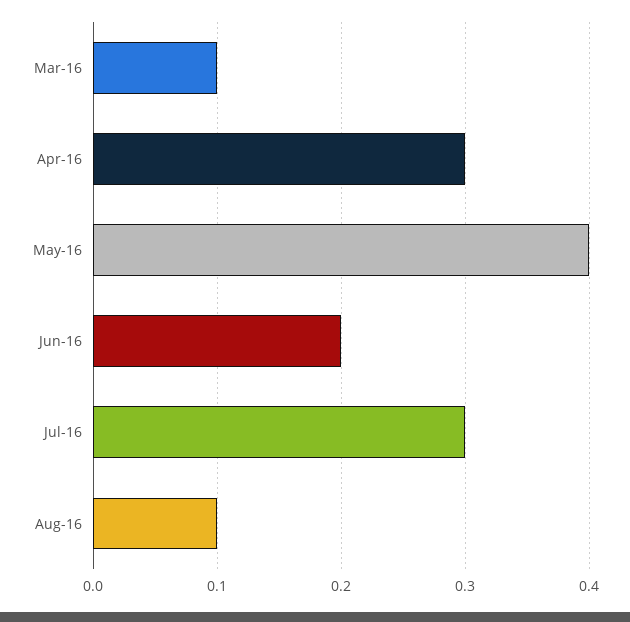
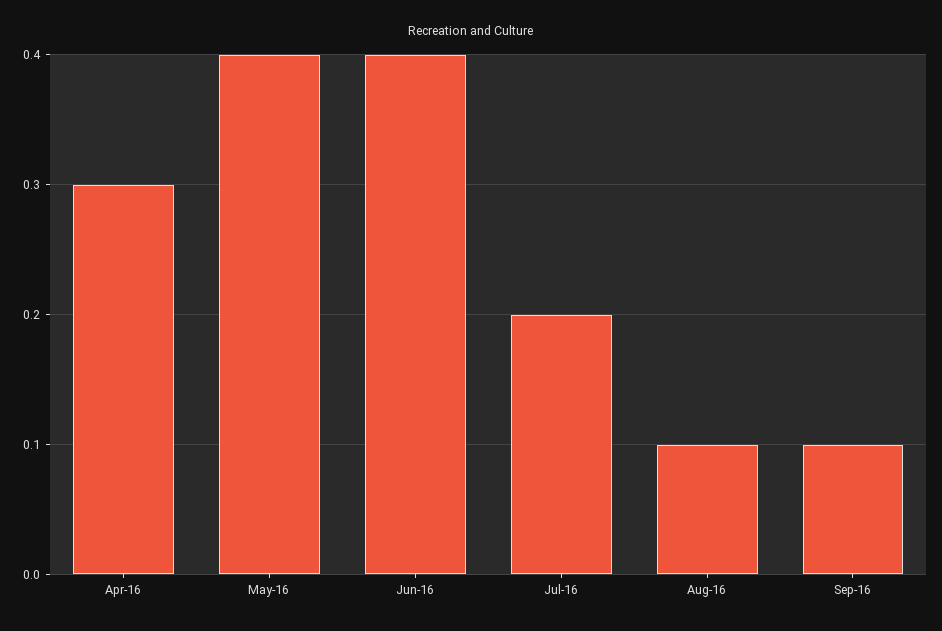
Mar-16: 0.1 -> none
Jun-16: 0.2 -> 0.4
Jul-16: 0.3 -> 0.2
Sep-16: none -> 0.1

